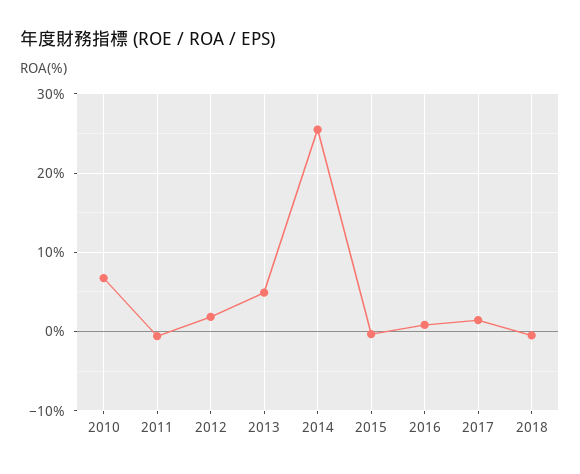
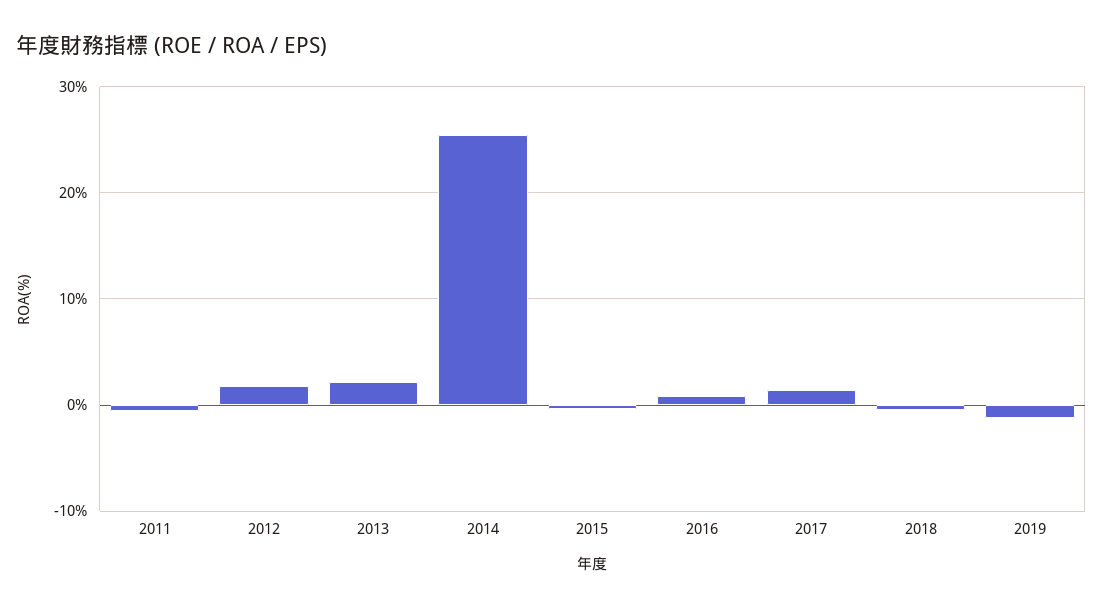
2010: 7 -> none
2013: 5 -> 2
2019: none -> -1

